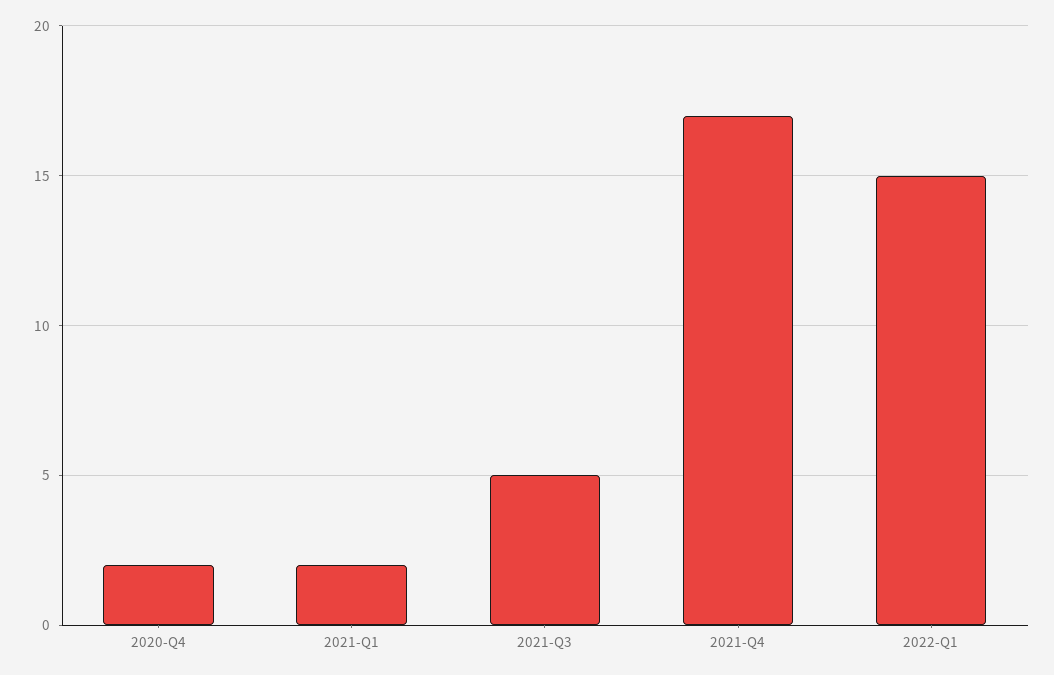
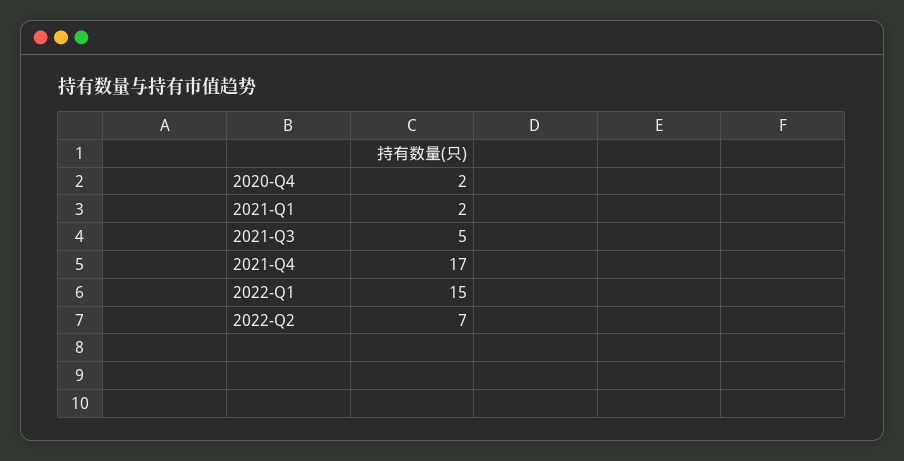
2022-Q2: none -> 7

